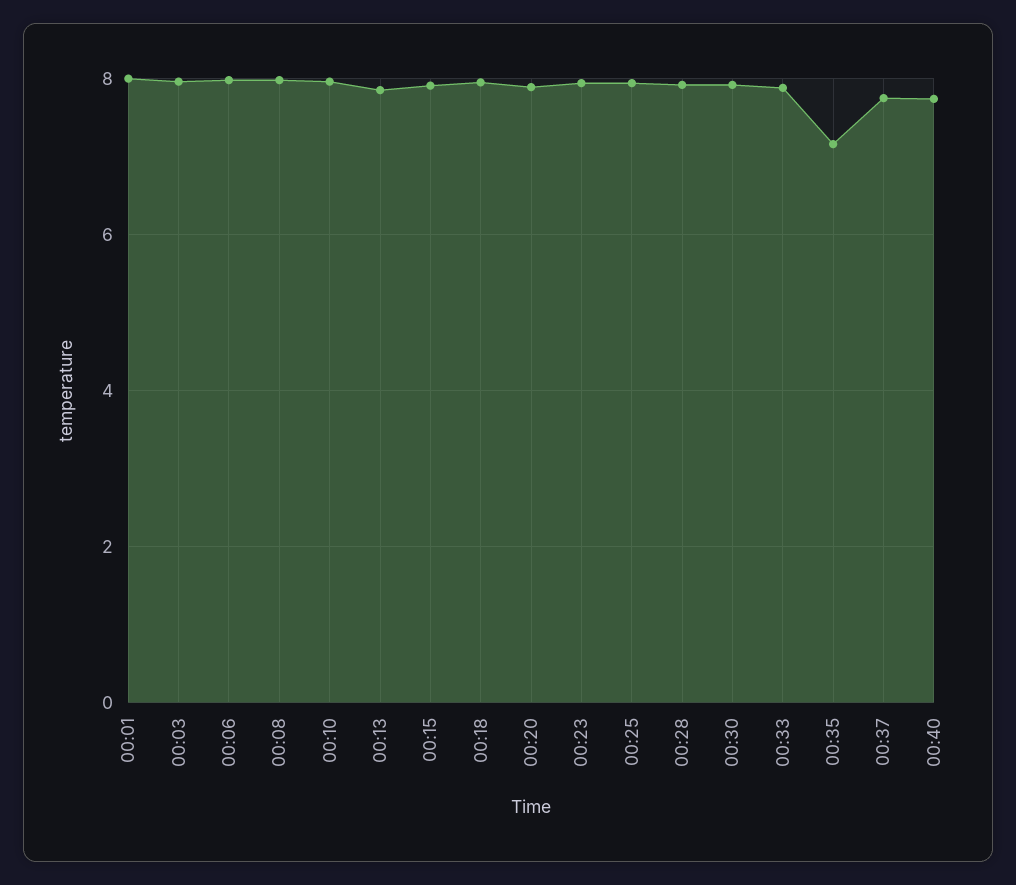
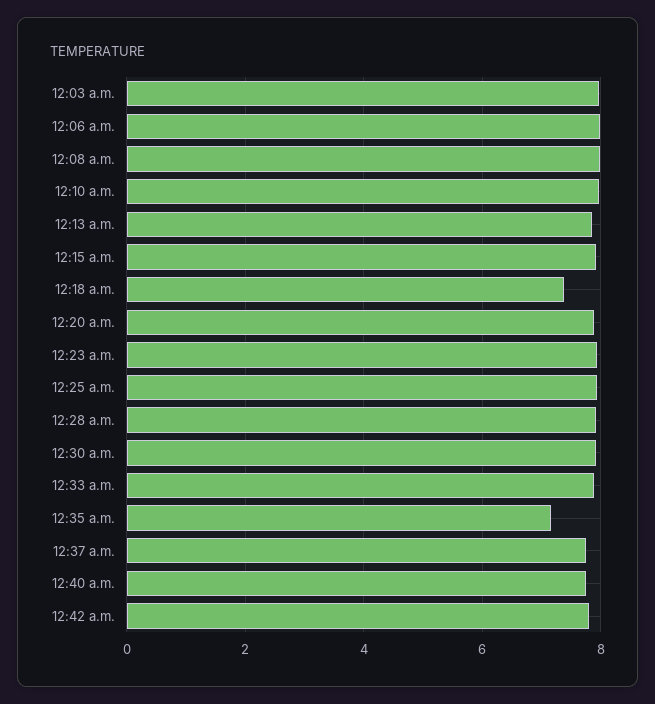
00:01: 8 -> none
00:18: 8 -> 7.4
12:42 a.m.: none -> 7.8

